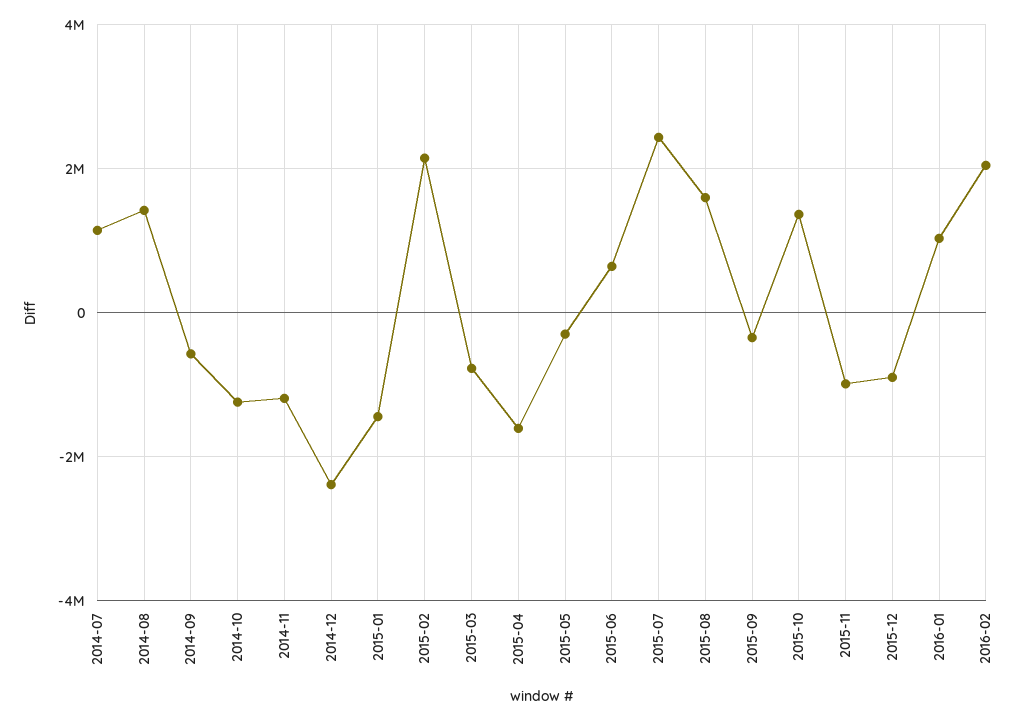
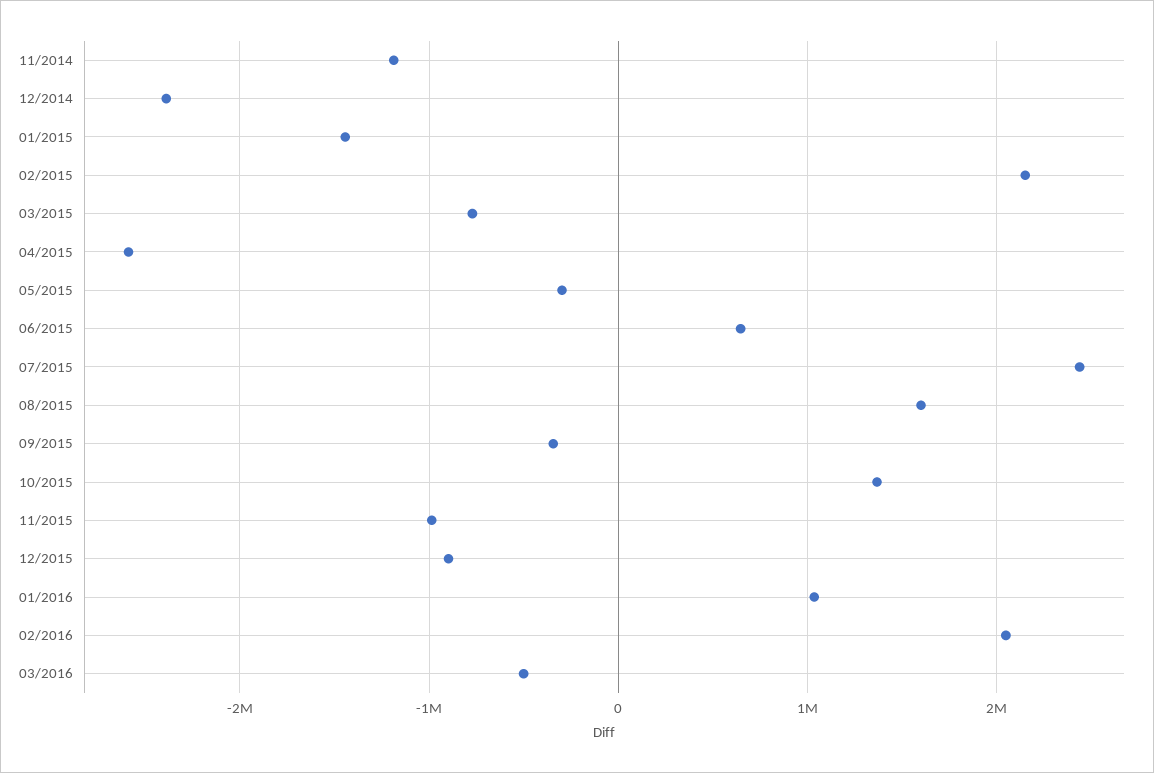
2014-07: 1200000 -> none
2014-08: 1400000 -> none
2014-09: -600000 -> none
2014-10: -1200000 -> none
2015-04: -1600000 -> -2600000
03/2016: none -> -500000

